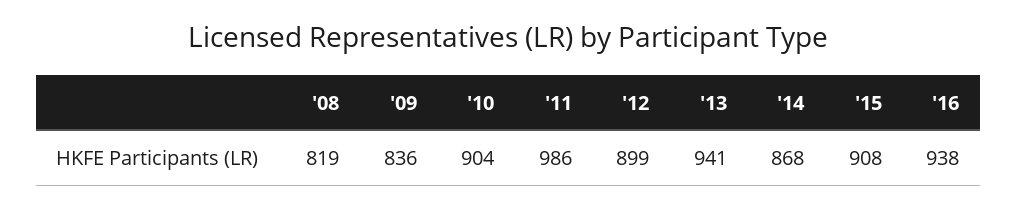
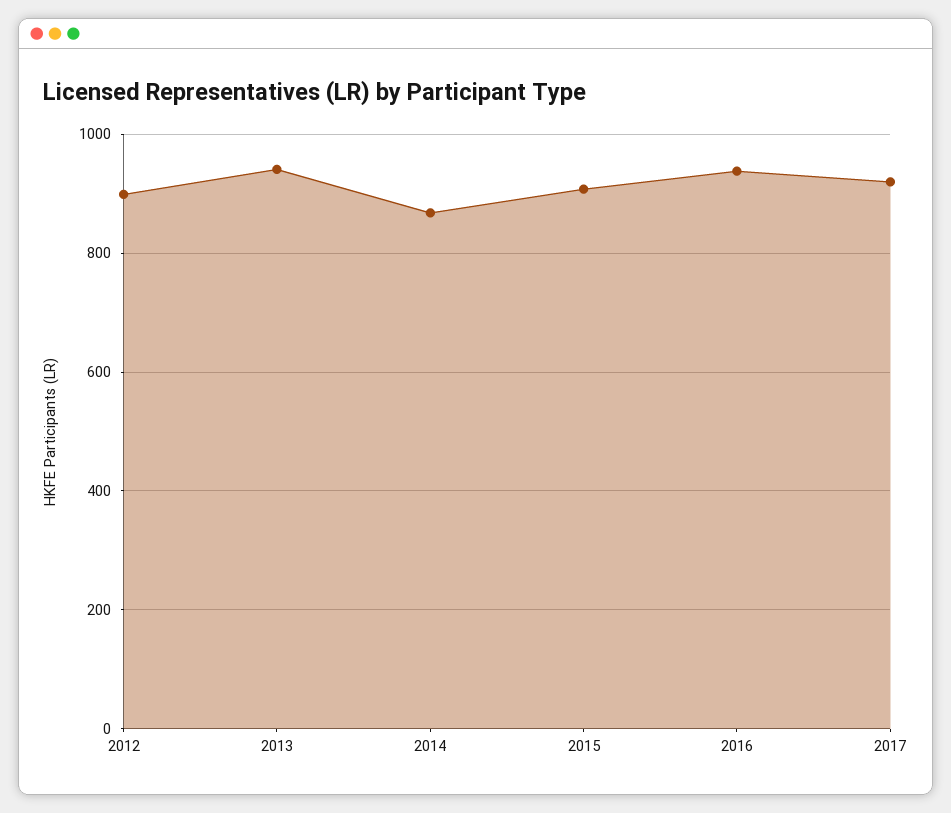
'08: 819 -> none
'09: 836 -> none
'10: 904 -> none
'11: 986 -> none
2017: none -> 920

